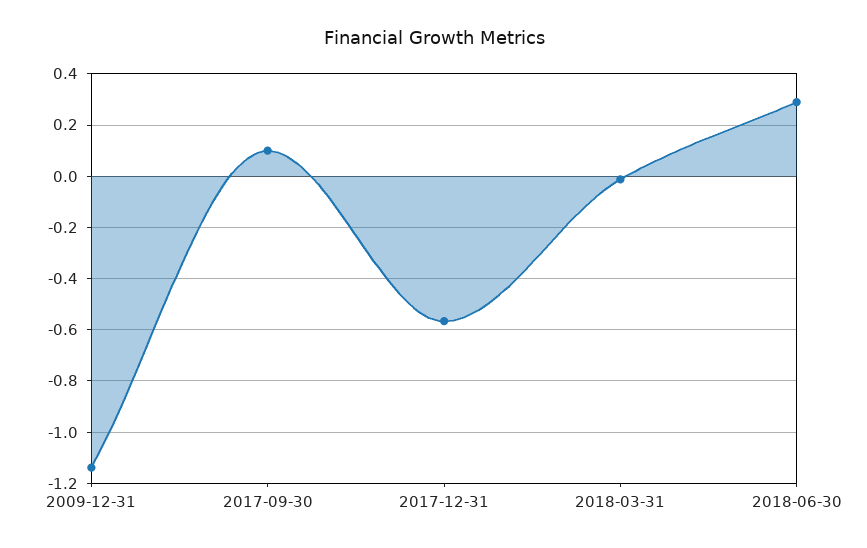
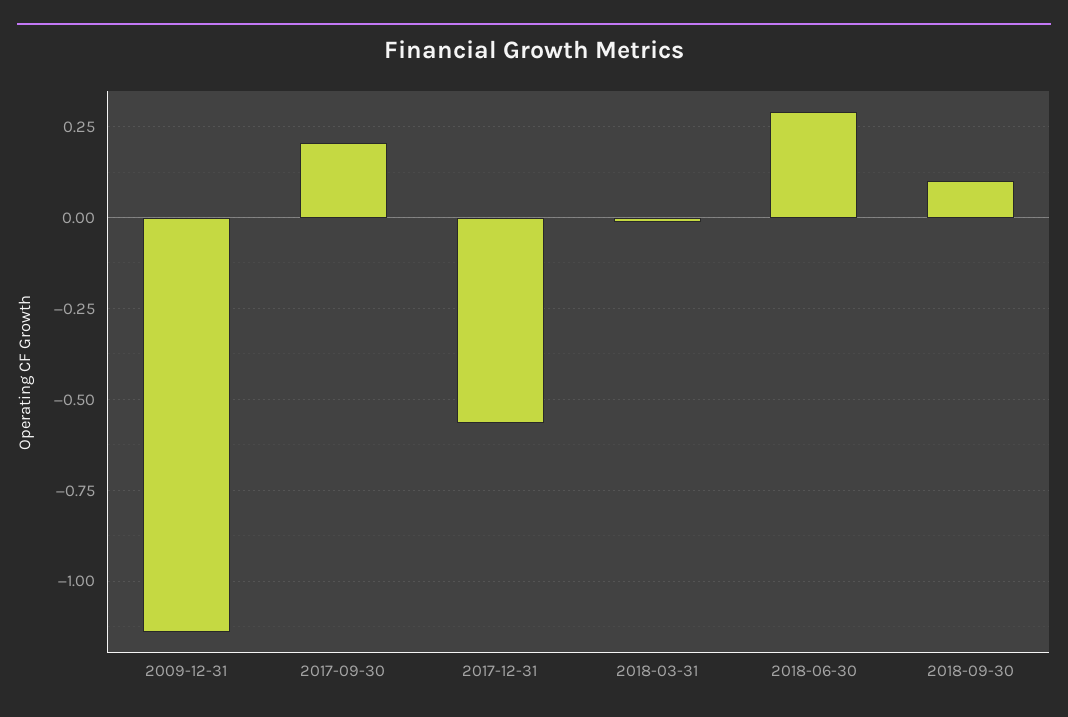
2017-09-30: 0.1 -> 0.2
2018-09-30: none -> 0.1

